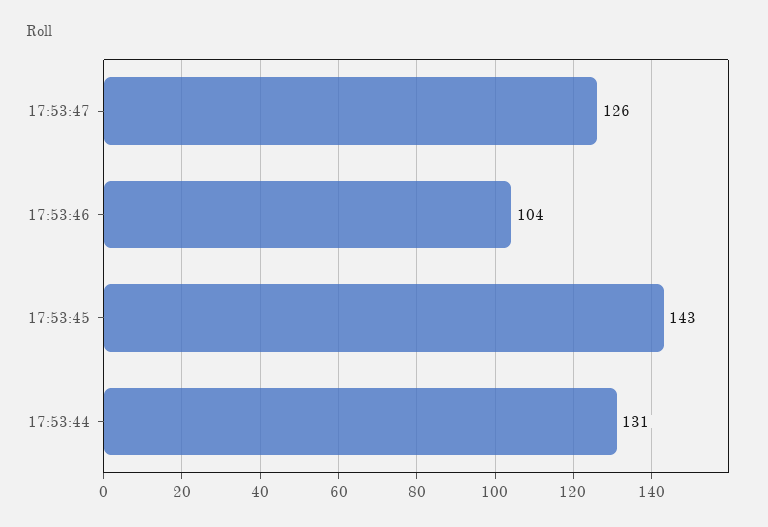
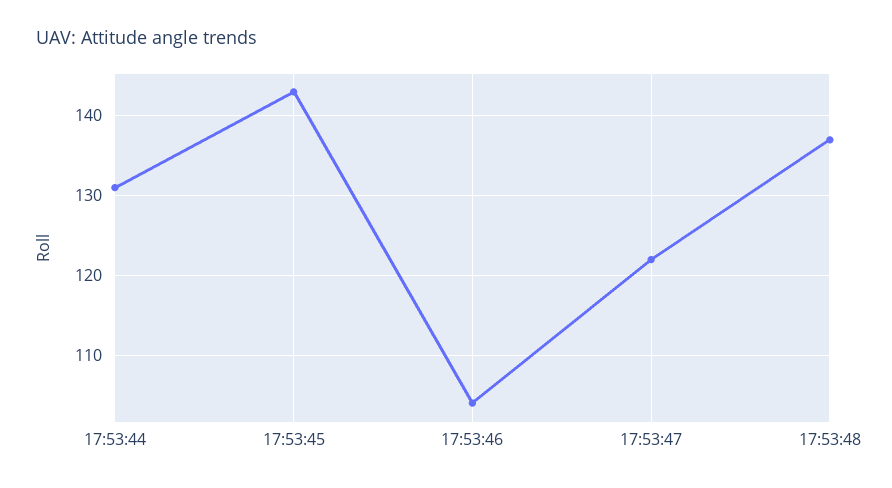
17:53:47: 126 -> 122
17:53:48: none -> 137

